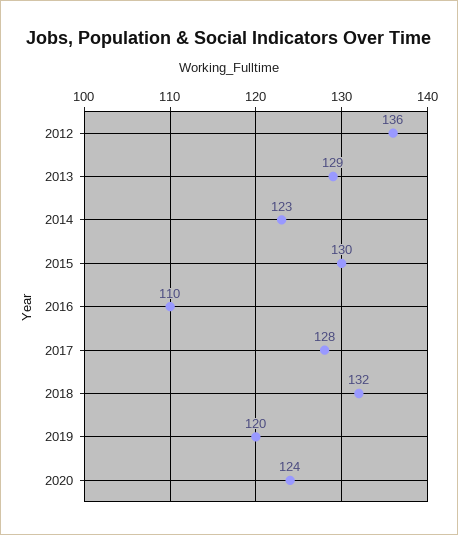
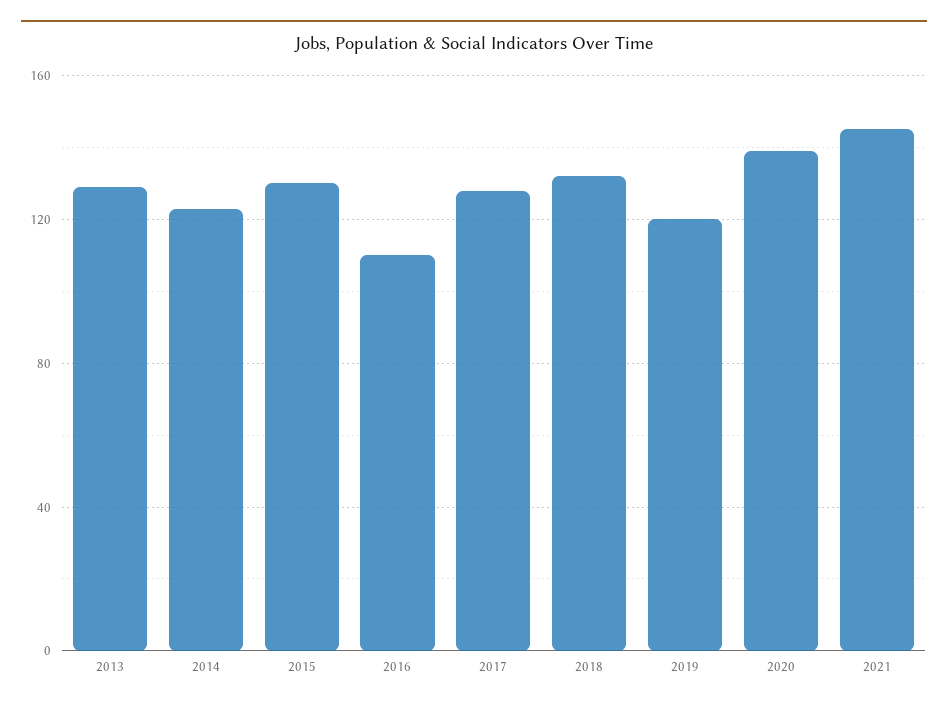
2012: 136 -> none
2020: 124 -> 140
2021: none -> 145

